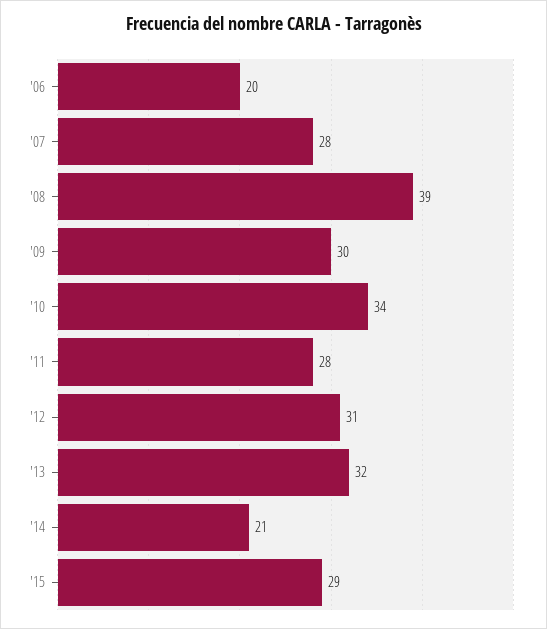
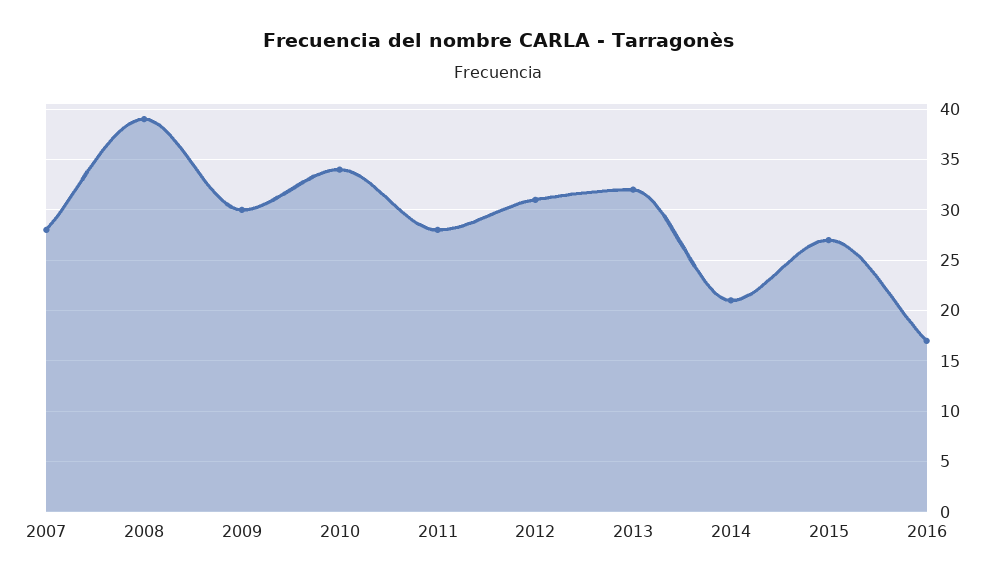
'06: 20 -> none
'15: 29 -> 27
2016: none -> 17

